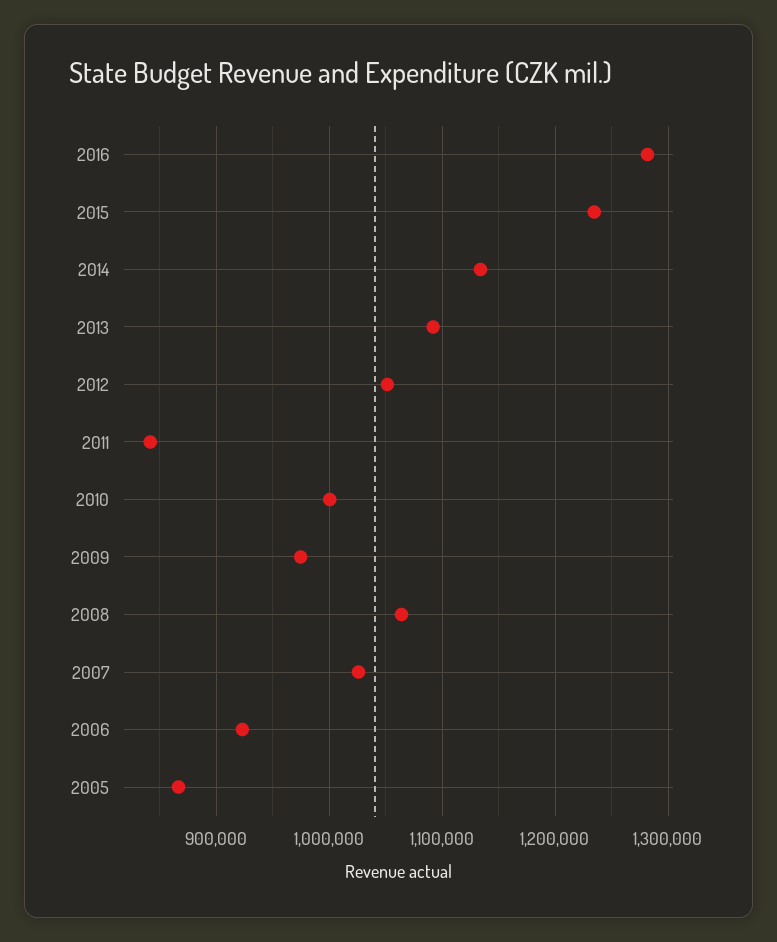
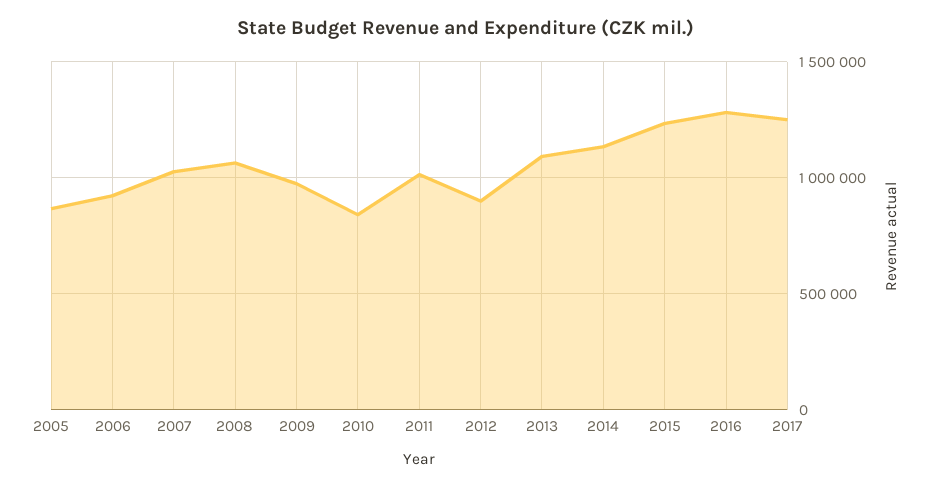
2012: 1050000 -> 900000
2011: 840000 -> 1000000
2010: 1000000 -> 850000
2017: none -> 1250000

